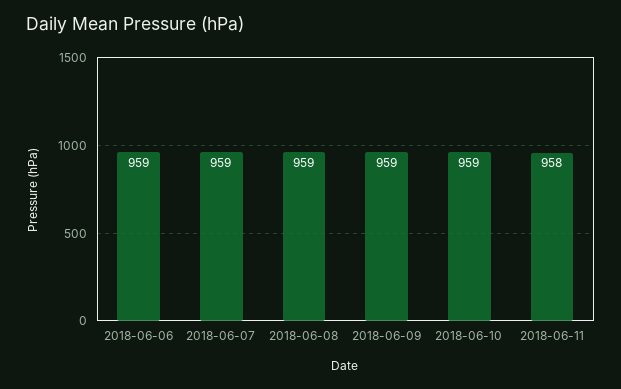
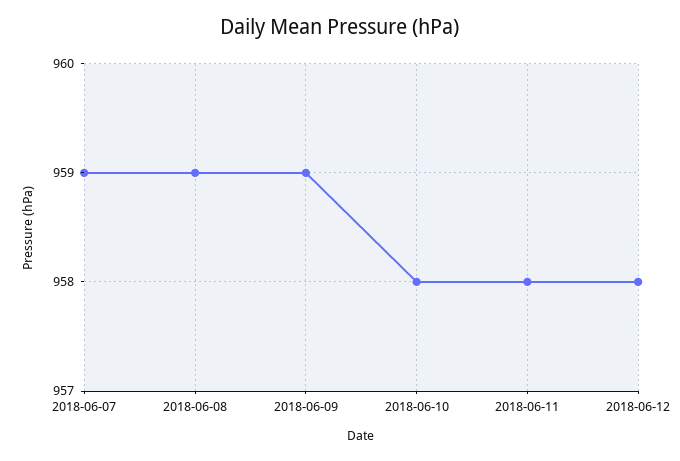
2018-06-06: 959 -> none
2018-06-10: 959 -> 958
2018-06-12: none -> 958

